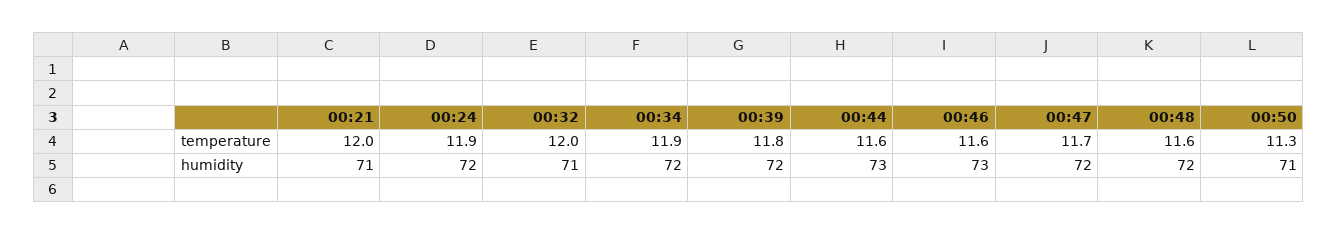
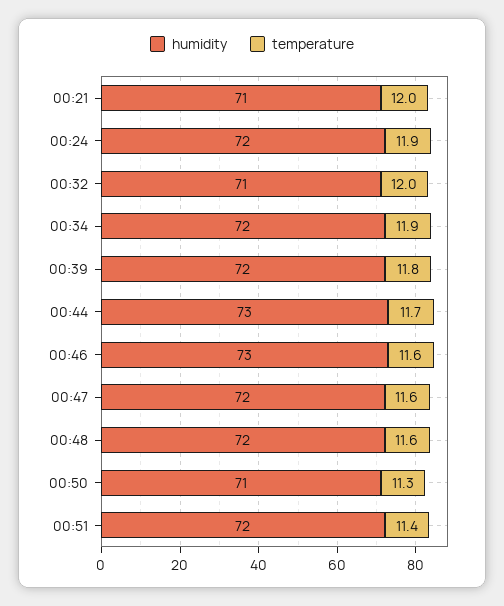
temperature, 00:44: 11.6 -> 11.7
temperature, 00:47: 11.7 -> 11.6
humidity, 00:51: none -> 72
temperature, 00:51: none -> 11.4

